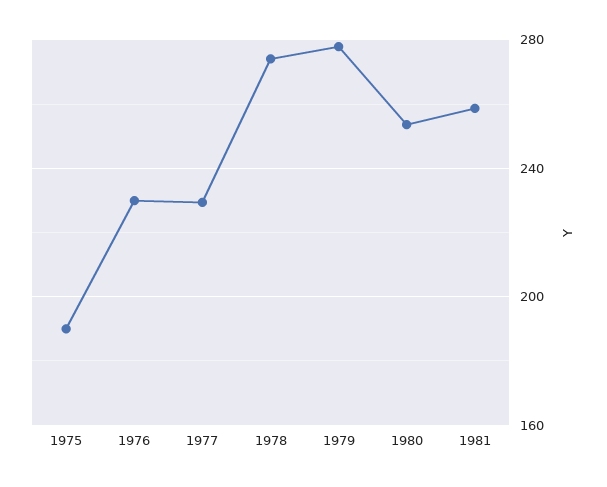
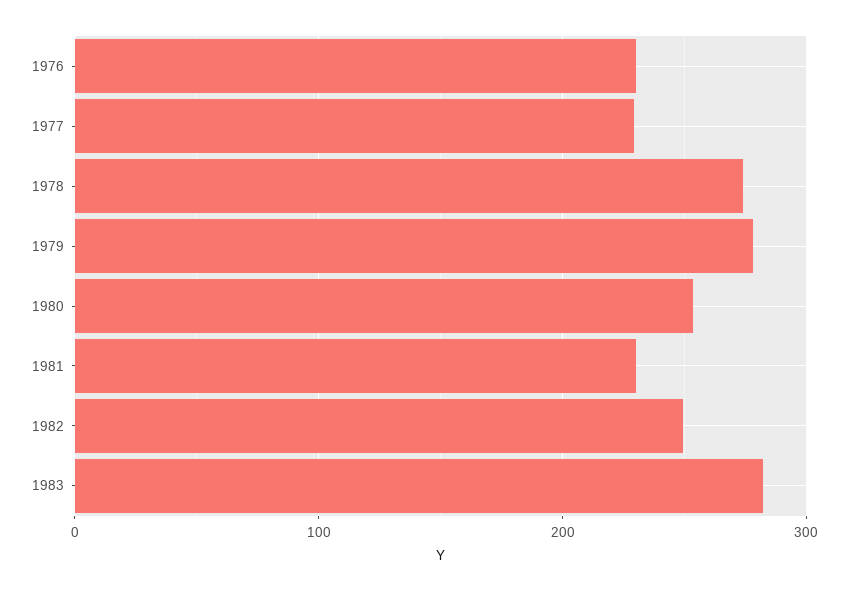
1975: 190 -> none
1981: 260 -> 230
1982: none -> 250
1983: none -> 280

